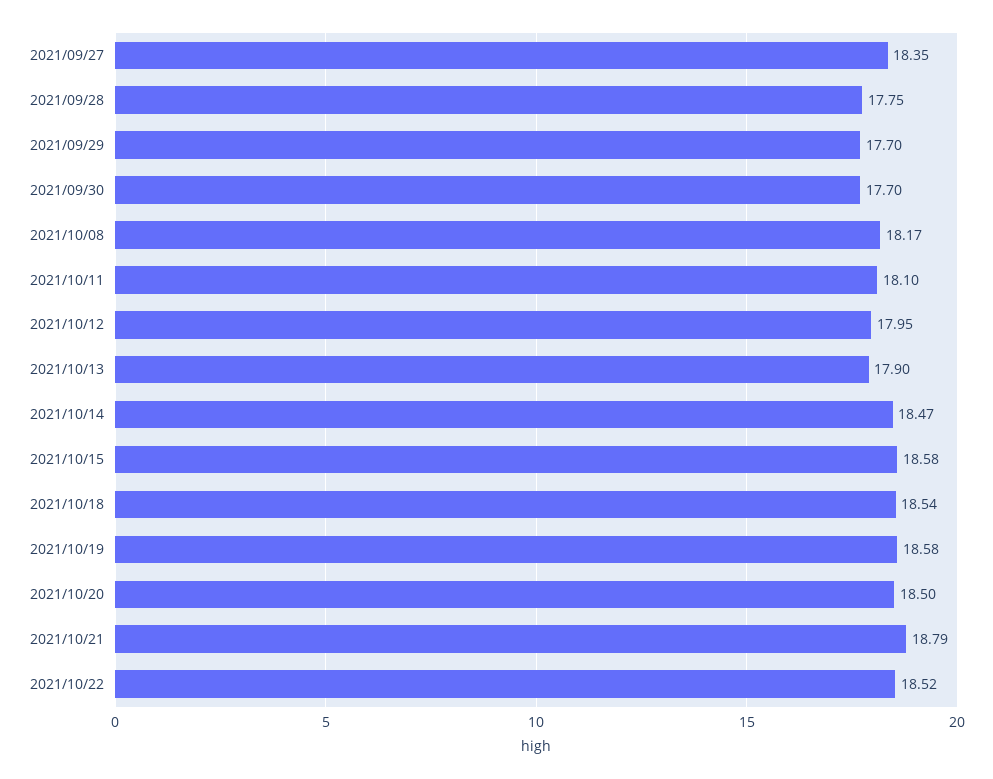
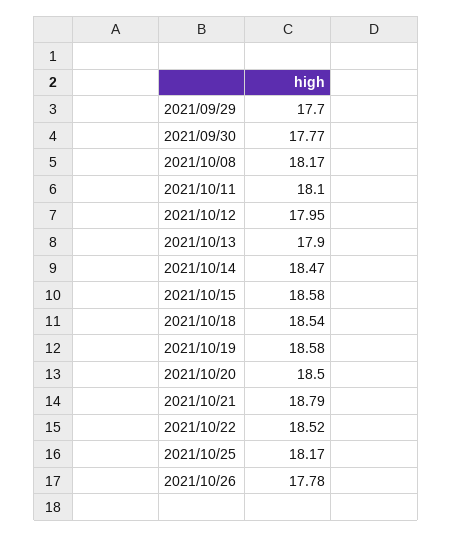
2021/09/27: 18.35 -> none
2021/09/28: 17.75 -> none
2021/09/30: 17.7 -> 17.77
2021/10/25: none -> 18.17
2021/10/26: none -> 17.78

